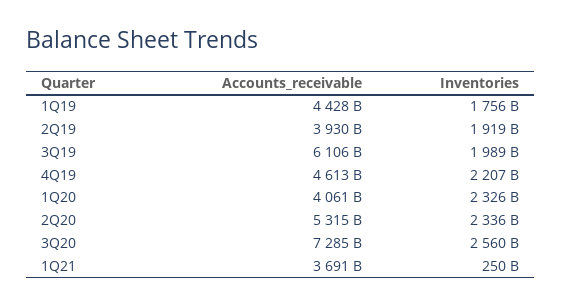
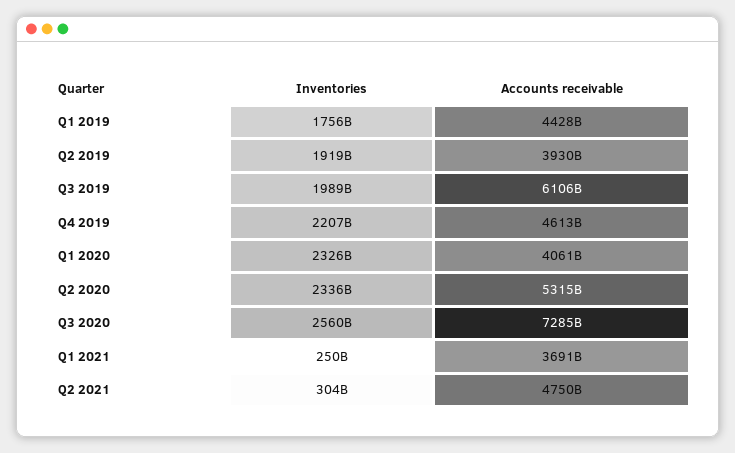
Inventories, Q2 2021: none -> 304000000000
Accounts_receivable, Q2 2021: none -> 4750000000000

